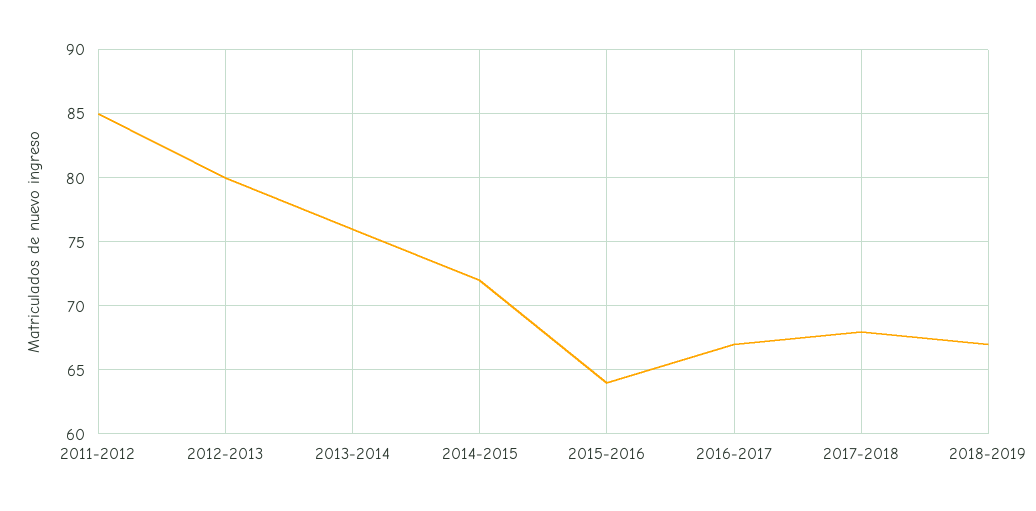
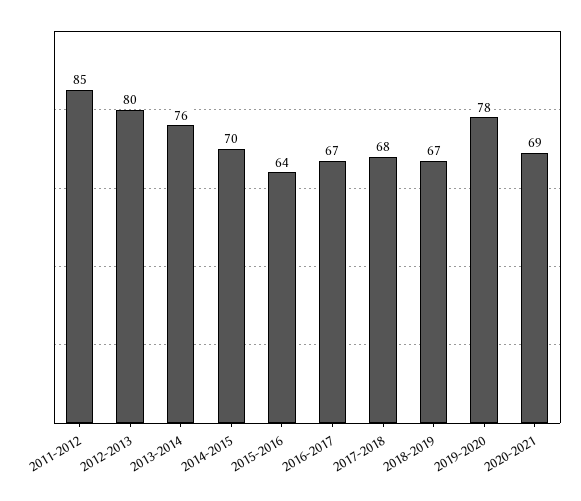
2014-2015: 72 -> 70
2019-2020: none -> 78
2020-2021: none -> 69

